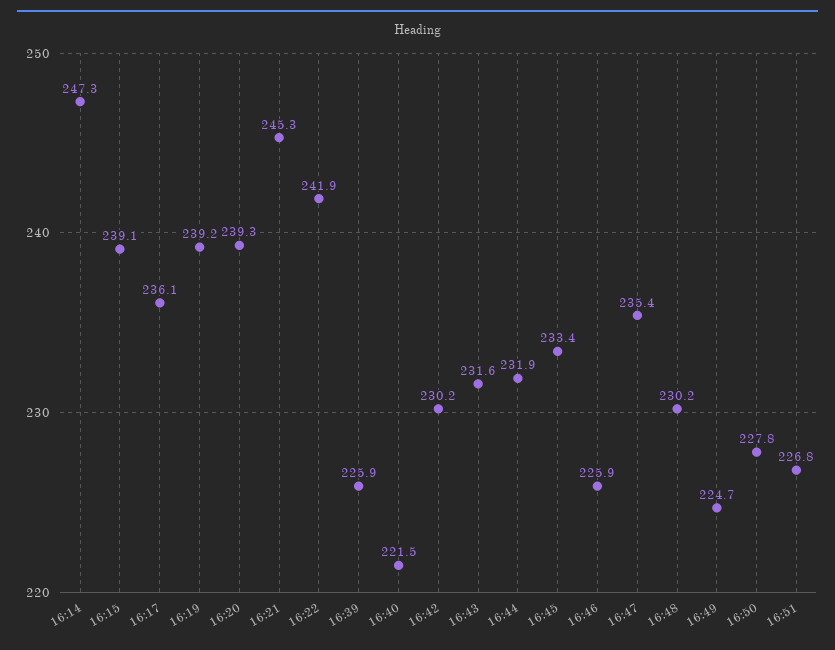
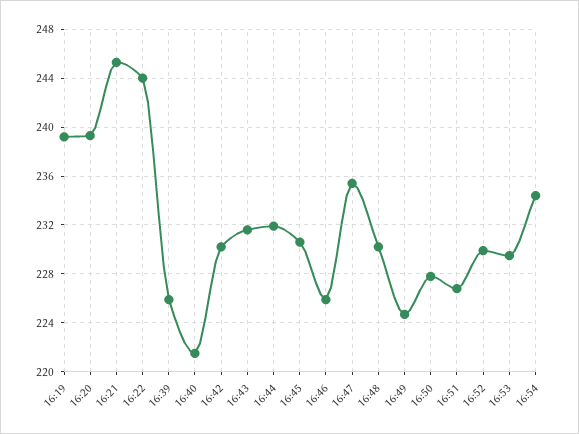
16:14: 247.3 -> none
16:15: 239.1 -> none
16:17: 236.1 -> none
16:22: 241.9 -> 244
16:45: 233.4 -> 230.5
16:52: none -> 230
16:53: none -> 229.5
16:54: none -> 234.5

